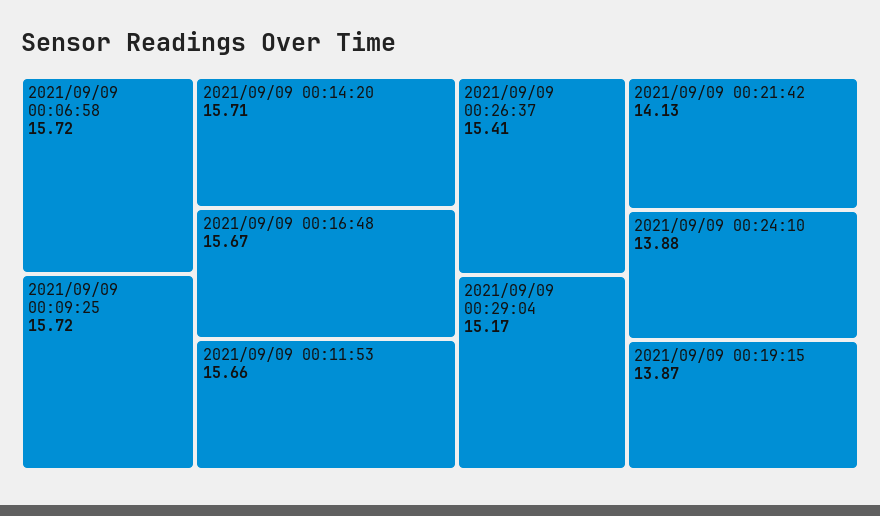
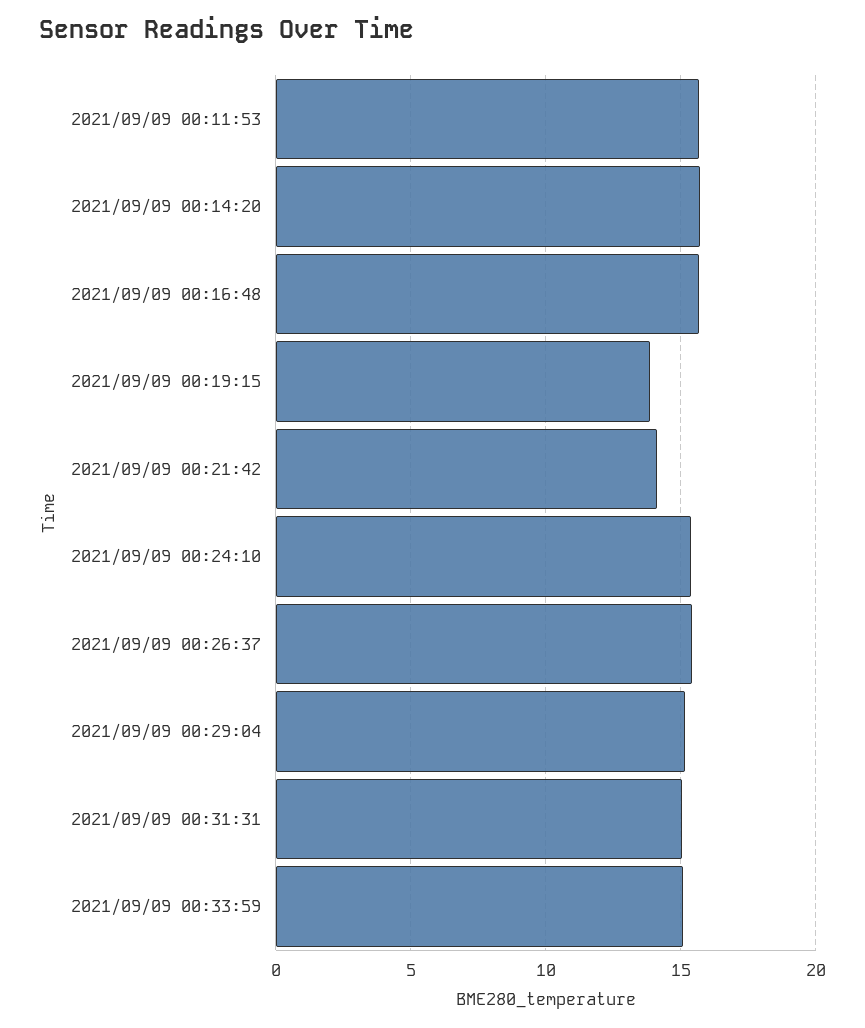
2021/09/09 00:06:58: 15.72 -> none
2021/09/09 00:09:25: 15.72 -> none
2021/09/09 00:24:10: 13.88 -> 15.5
2021/09/09 00:31:31: none -> 15
2021/09/09 00:33:59: none -> 15

